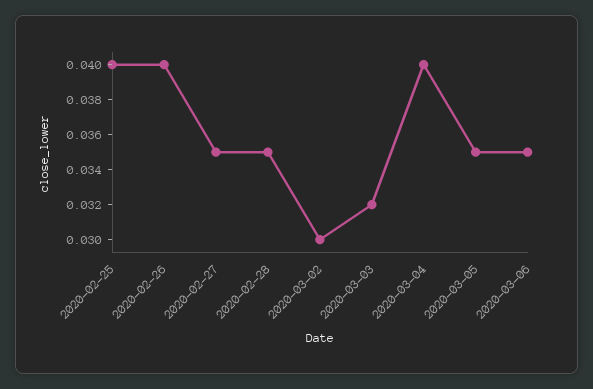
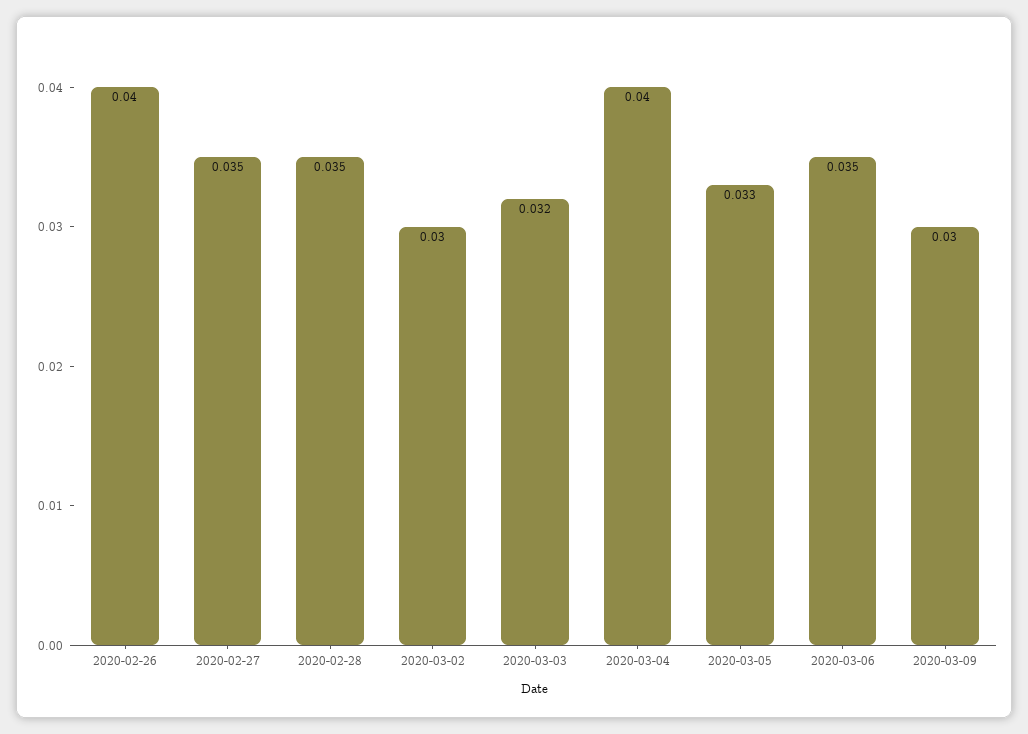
2020-02-25: 0.04 -> none
2020-03-05: 0.035 -> 0.033
2020-03-09: none -> 0.03

